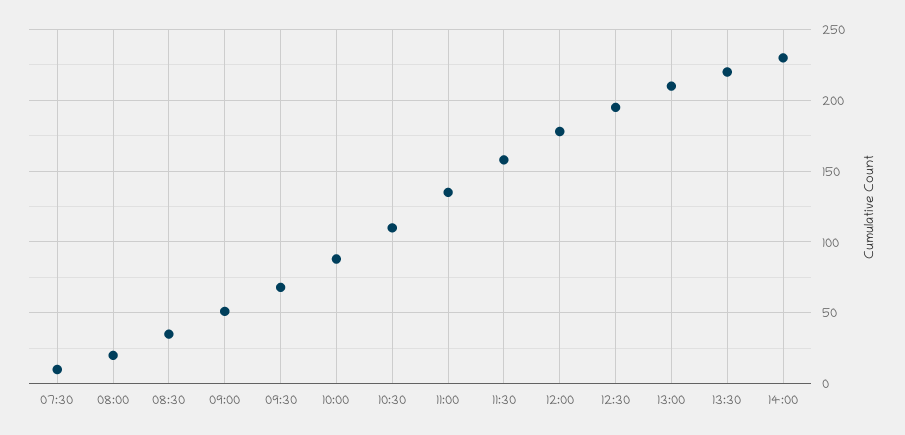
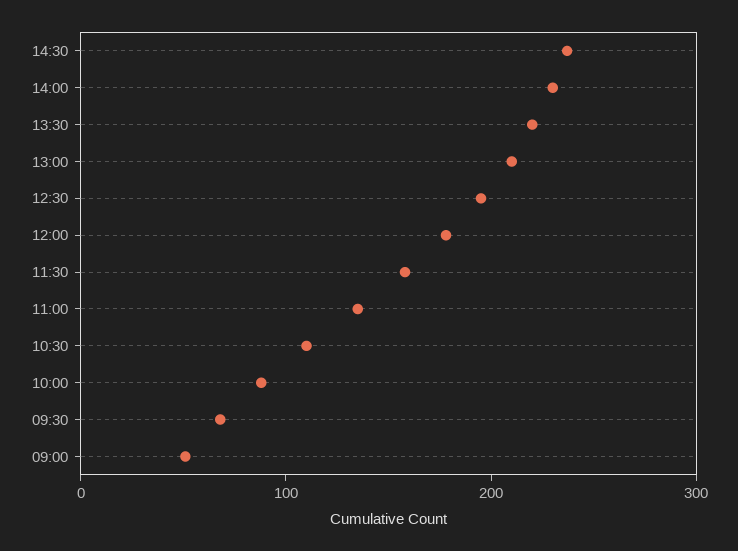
07:30: 10 -> none
08:00: 20 -> none
08:30: 35 -> none
14:30: none -> 240

